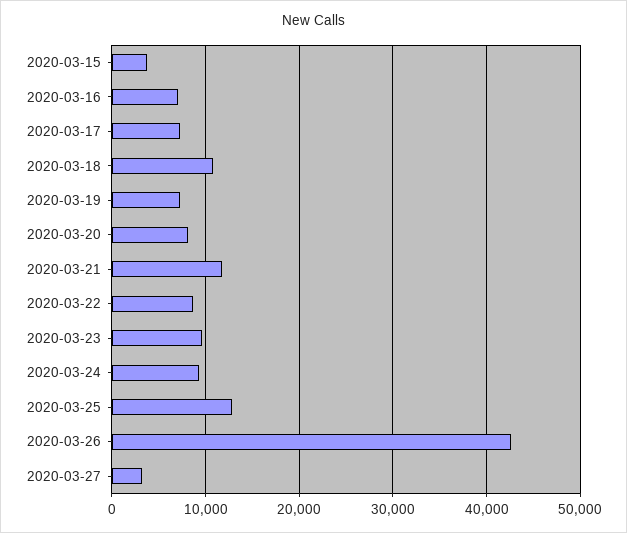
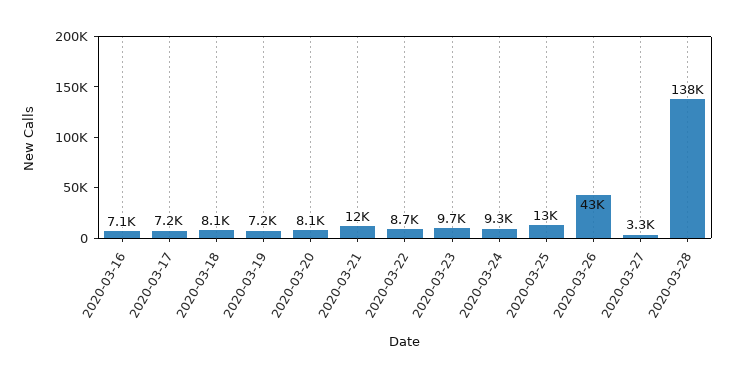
2020-03-15: 4000 -> none
2020-03-18: 11000 -> 8100
2020-03-28: none -> 138000

